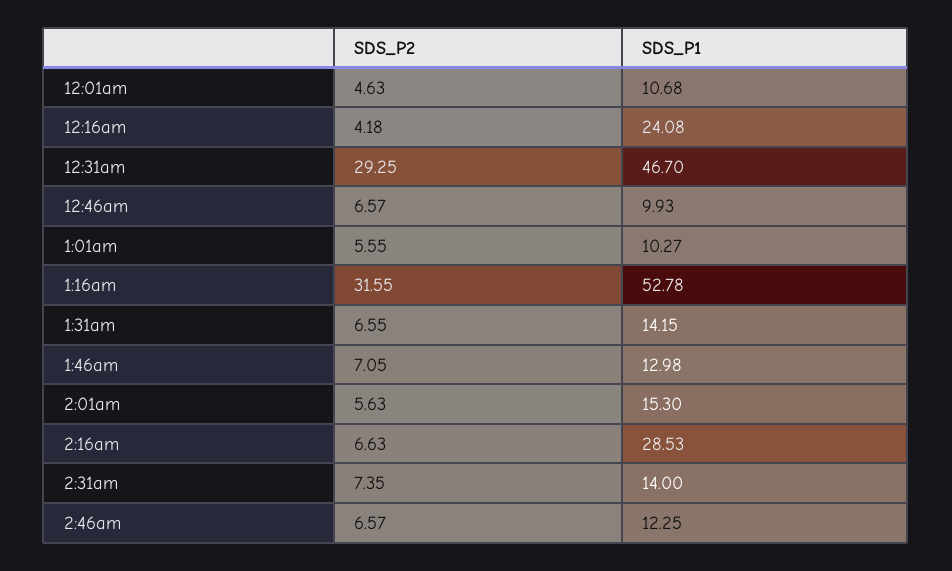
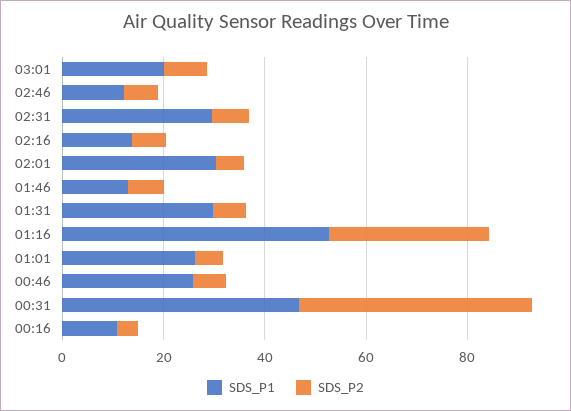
SDS_P2, 12:01am: 4.63 -> none
SDS_P1, 12:01am: 10.68 -> none
SDS_P1, 12:16am: 24.08 -> 10
SDS_P2, 12:31am: 29.25 -> 45
SDS_P1, 12:46am: 9.93 -> 25
SDS_P1, 1:01am: 10.27 -> 25
SDS_P1, 1:31am: 14.15 -> 30
SDS_P1, 2:01am: 15.3 -> 30
SDS_P1, 2:16am: 28.53 -> 15
SDS_P1, 2:31am: 14 -> 30
SDS_P1, 03:01: none -> 20
SDS_P2, 03:01: none -> 10

